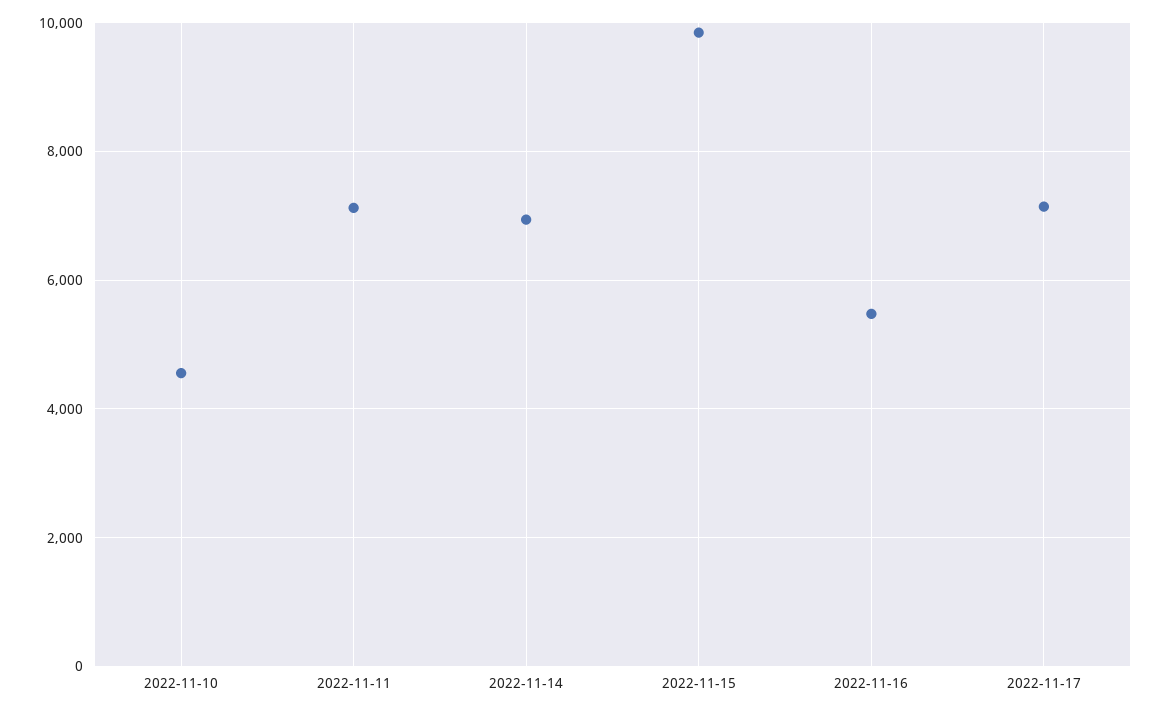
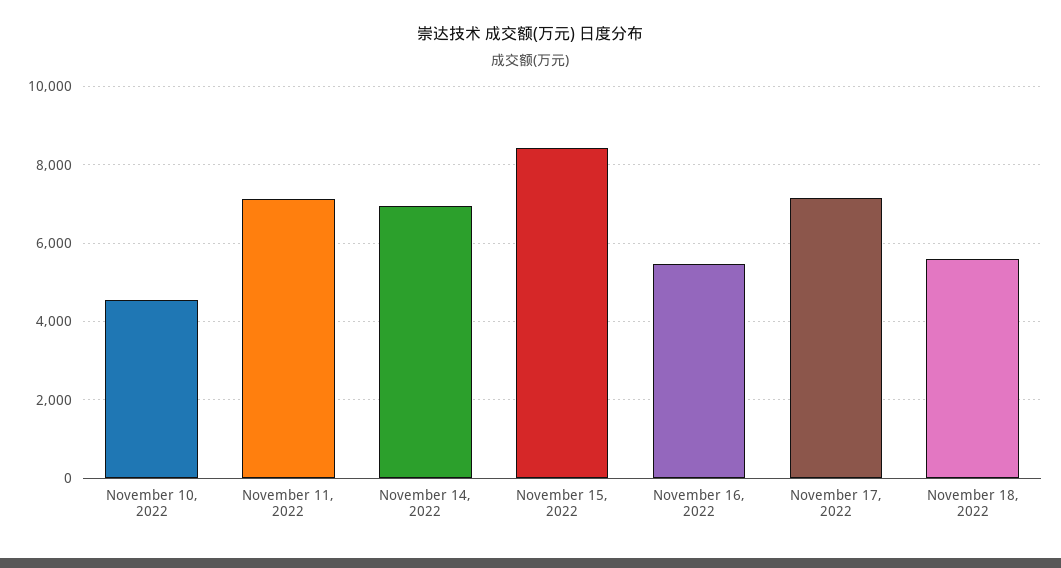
2022-11-15: 9800 -> 8400
November 18, 2022: none -> 5600

